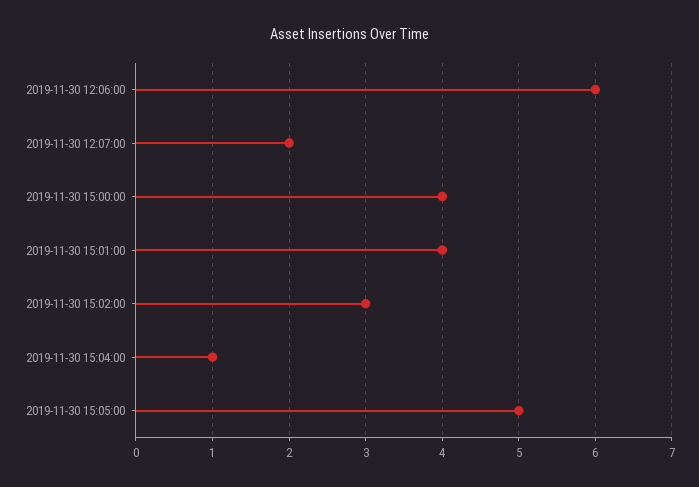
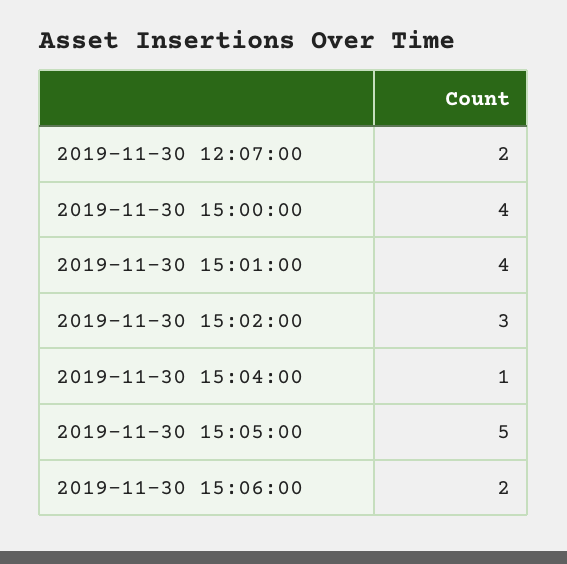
2019-11-30 12:06:00: 6 -> none
2019-11-30 15:06:00: none -> 2

